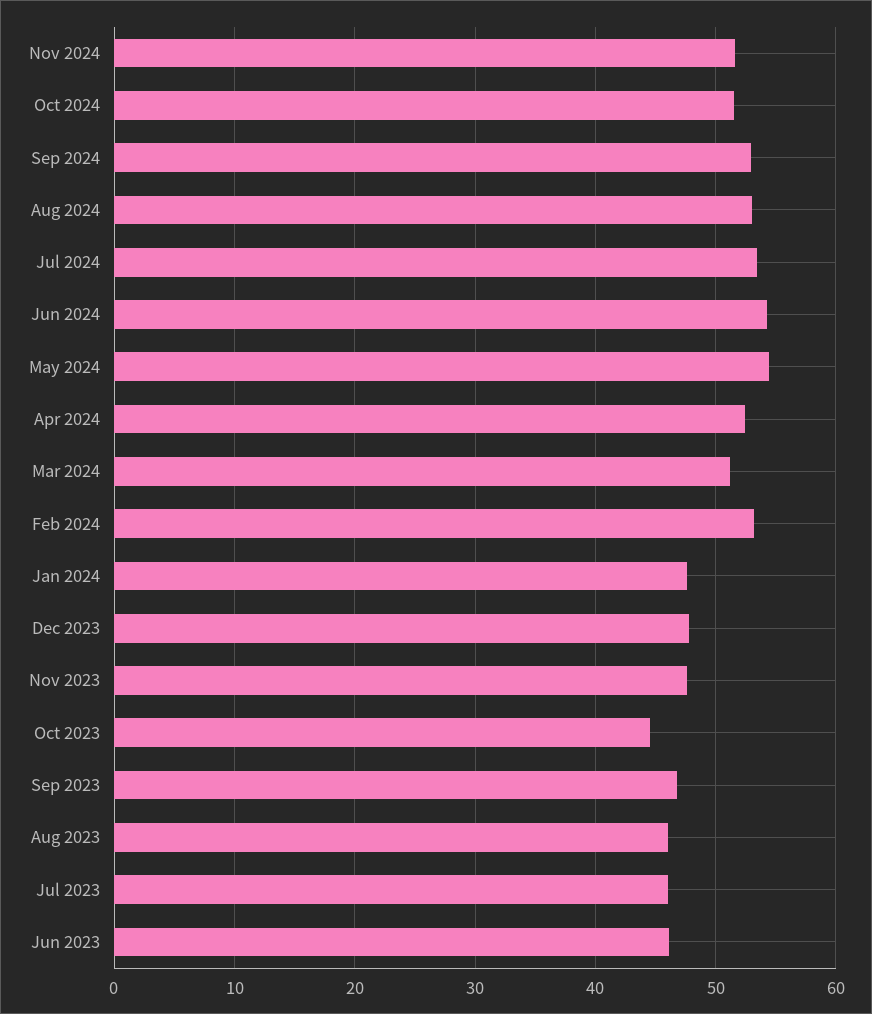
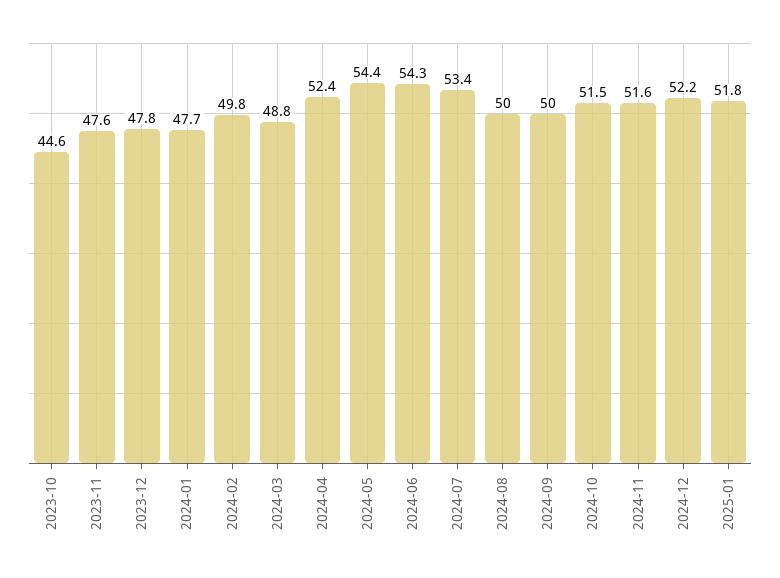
Sep 2024: 53 -> 50
Aug 2024: 53 -> 50
Mar 2024: 51 -> 48.8
Feb 2024: 53 -> 49.8
Sep 2023: 47 -> none
Aug 2023: 46 -> none
Jul 2023: 46 -> none
Jun 2023: 46 -> none
2024-12: none -> 52.2
2025-01: none -> 51.8

